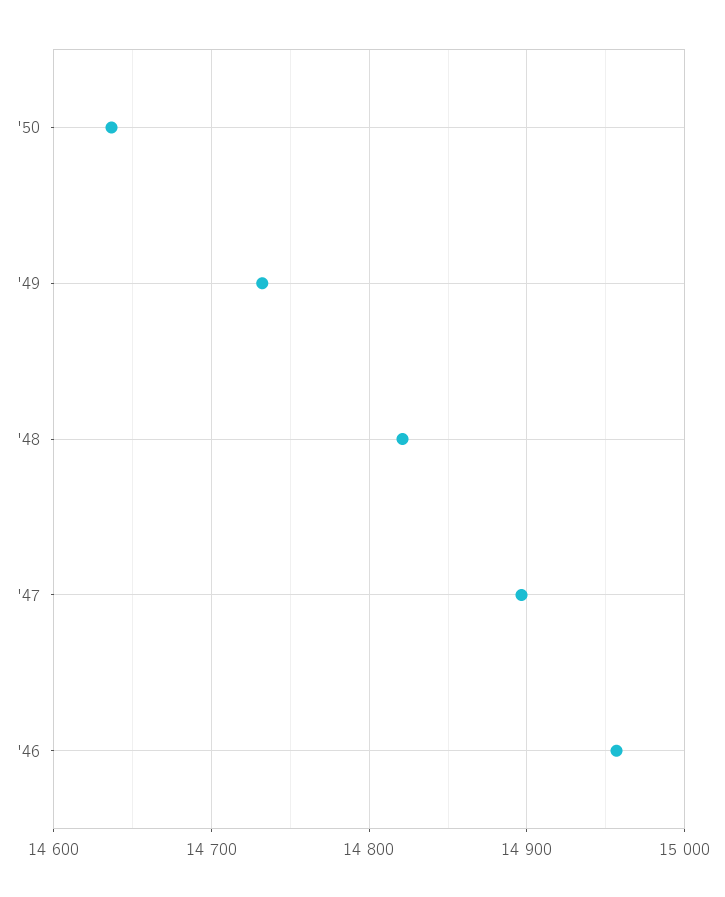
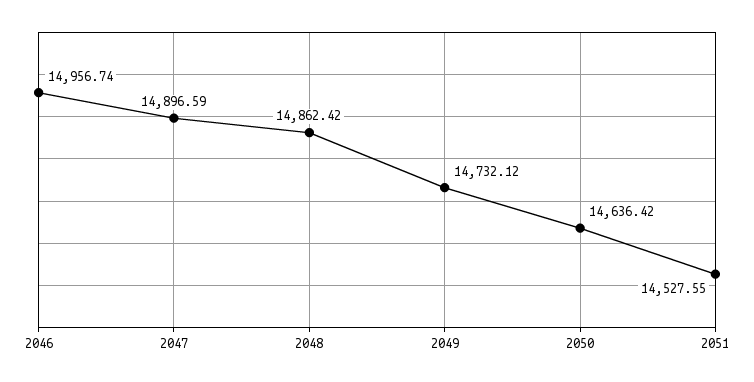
'48: 14820 -> 14862.42
2051: none -> 14527.55

